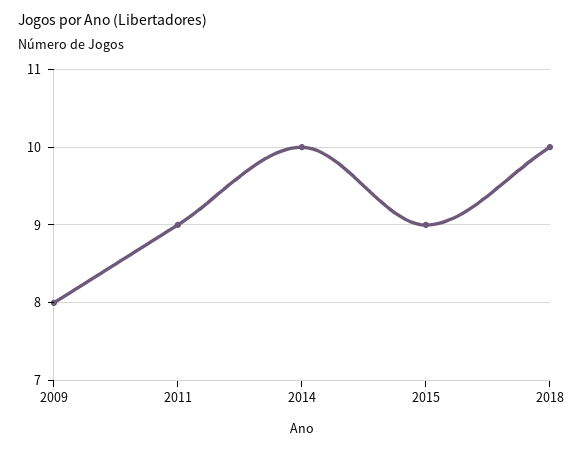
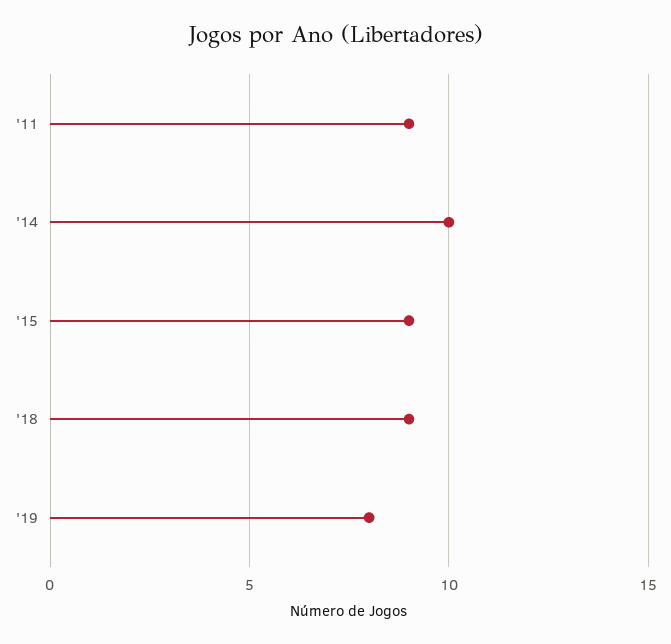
2009: 8 -> none
2018: 10 -> 9
'19: none -> 8

